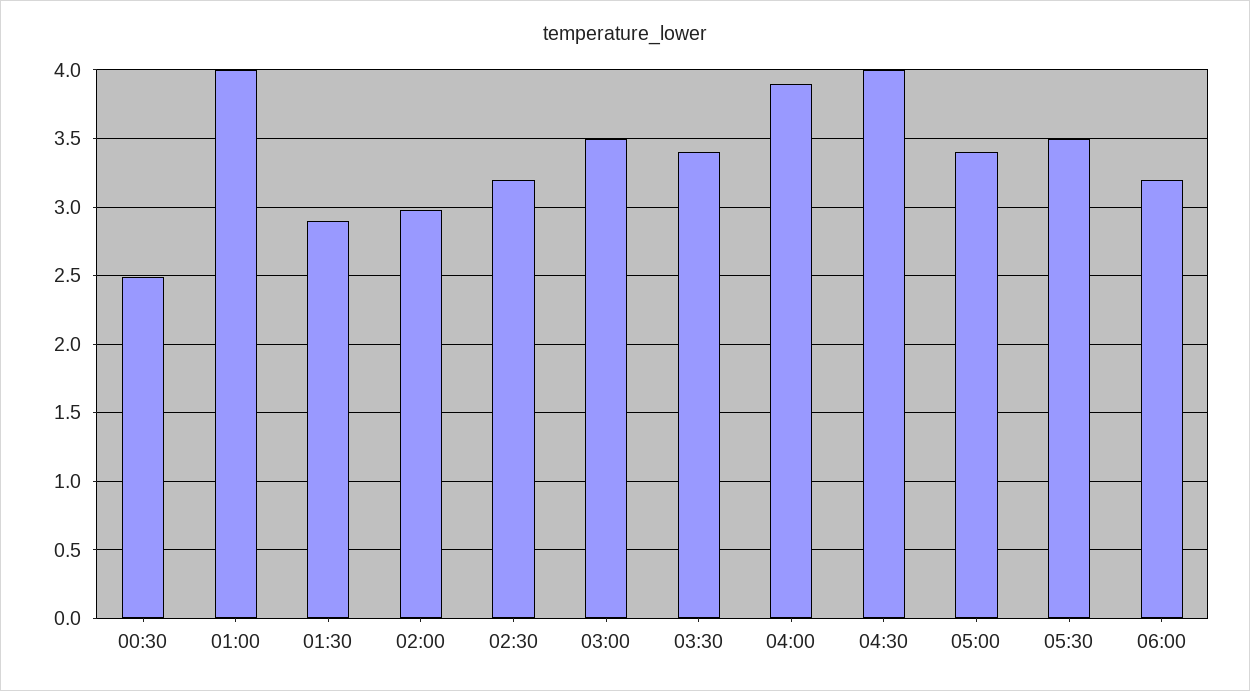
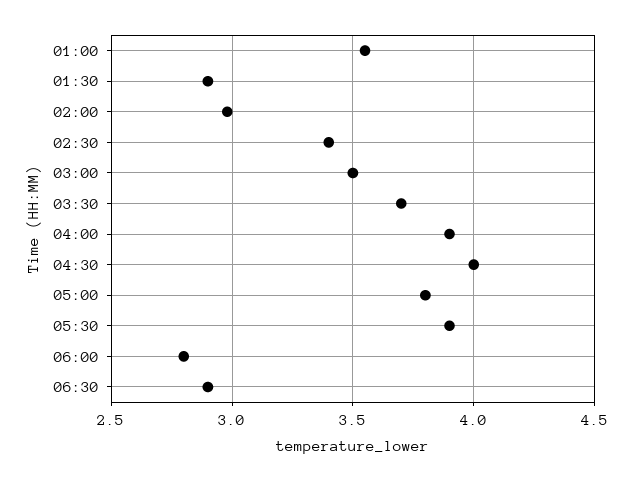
00:30: 2.5 -> none
01:00: 4 -> 3.55
02:30: 3.2 -> 3.4
03:30: 3.4 -> 3.7
05:00: 3.4 -> 3.8
05:30: 3.5 -> 3.9
06:00: 3.2 -> 2.8
06:30: none -> 2.9

